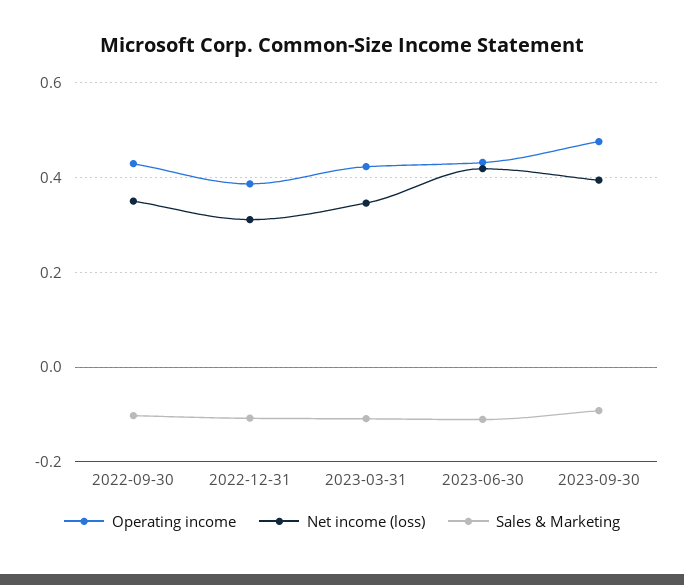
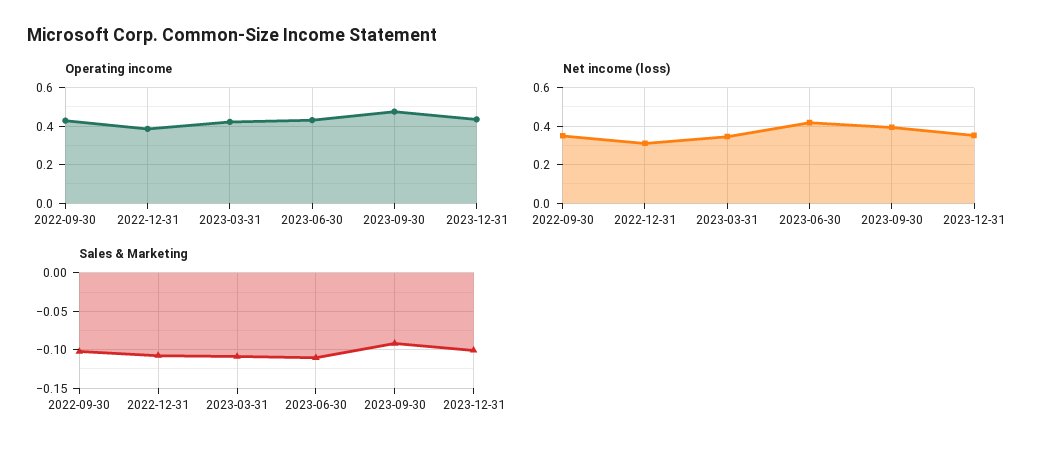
Operating income, 2023-12-31: none -> 0.45
Net income (loss), 2023-12-31: none -> 0.35
Sales & Marketing, 2023-12-31: none -> -0.1

